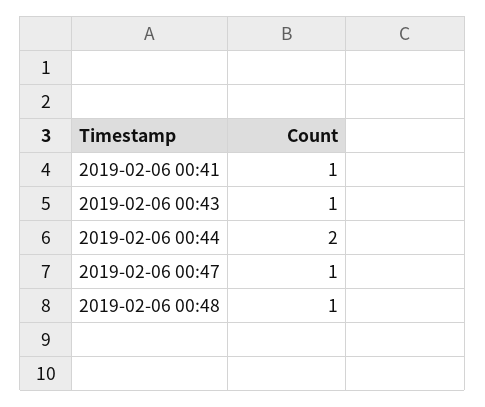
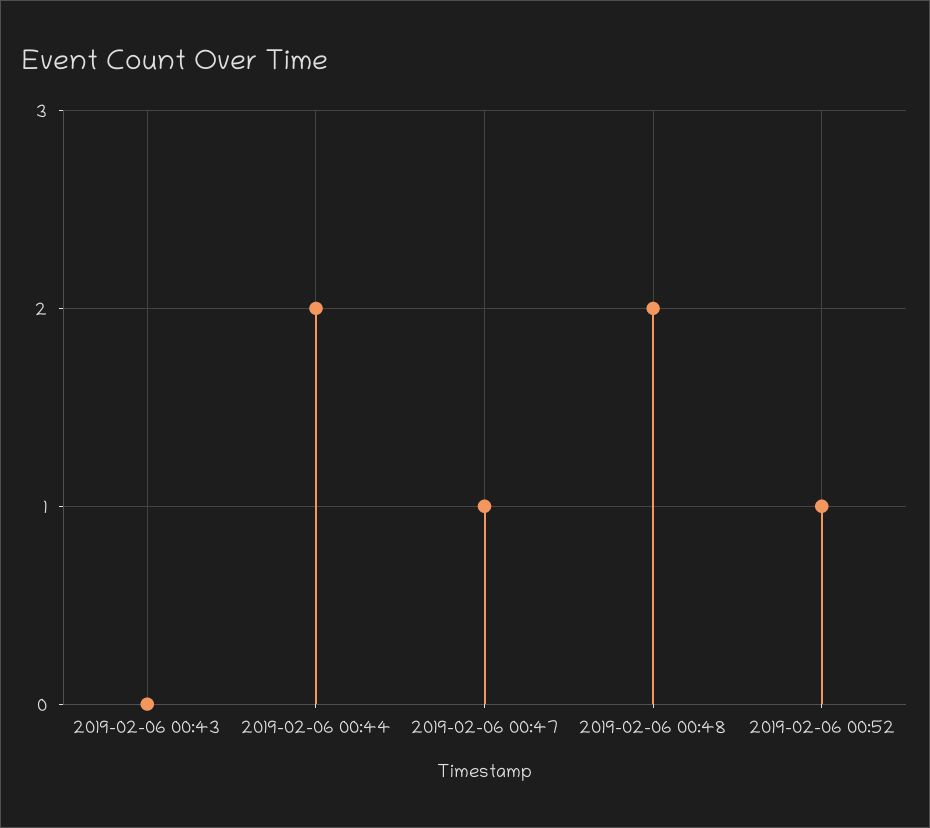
2019-02-06 00:41: 1 -> none
2019-02-06 00:43: 1 -> 0
2019-02-06 00:48: 1 -> 2
2019-02-06 00:52: none -> 1

